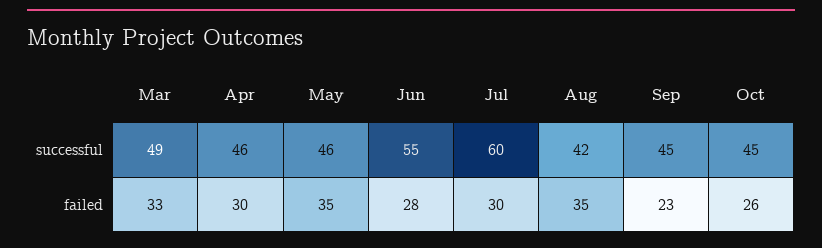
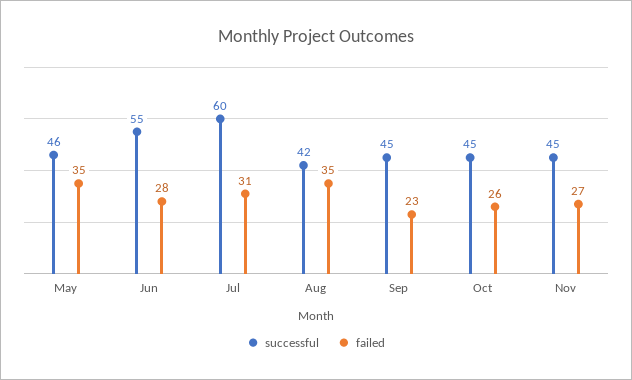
successful, Mar: 49 -> none
successful, Apr: 46 -> none
failed, Mar: 33 -> none
failed, Apr: 30 -> none
failed, Jul: 30 -> 31
successful, Nov: none -> 45
failed, Nov: none -> 27

